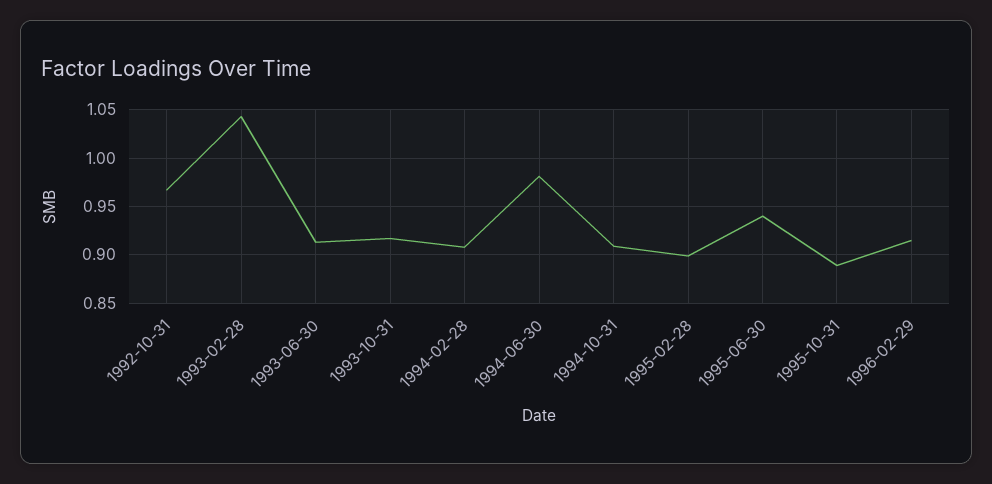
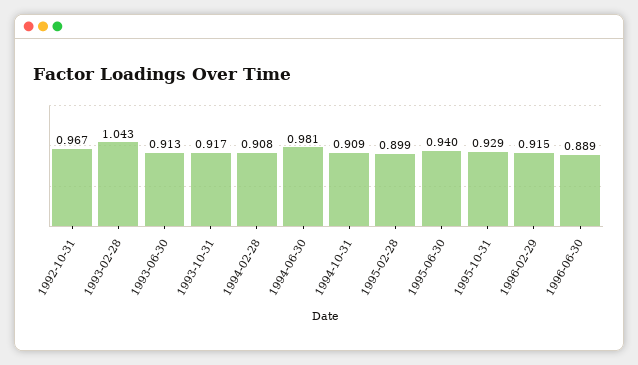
1995-10-31: 0.89 -> 0.929
1996-06-30: none -> 0.889

